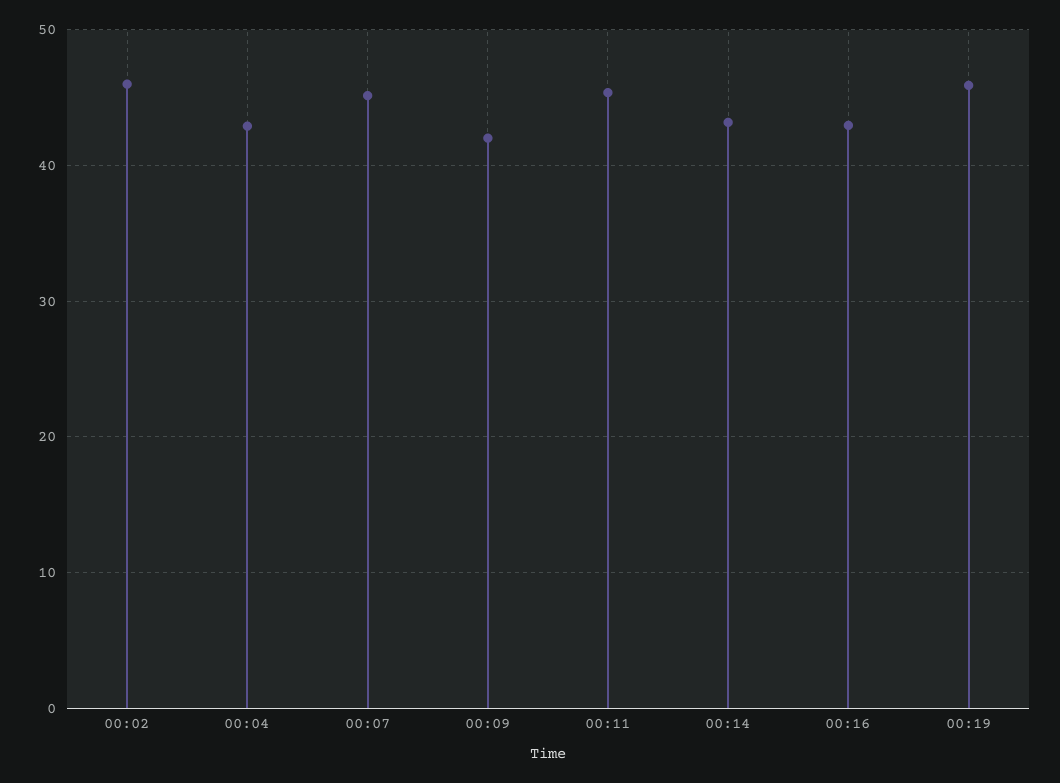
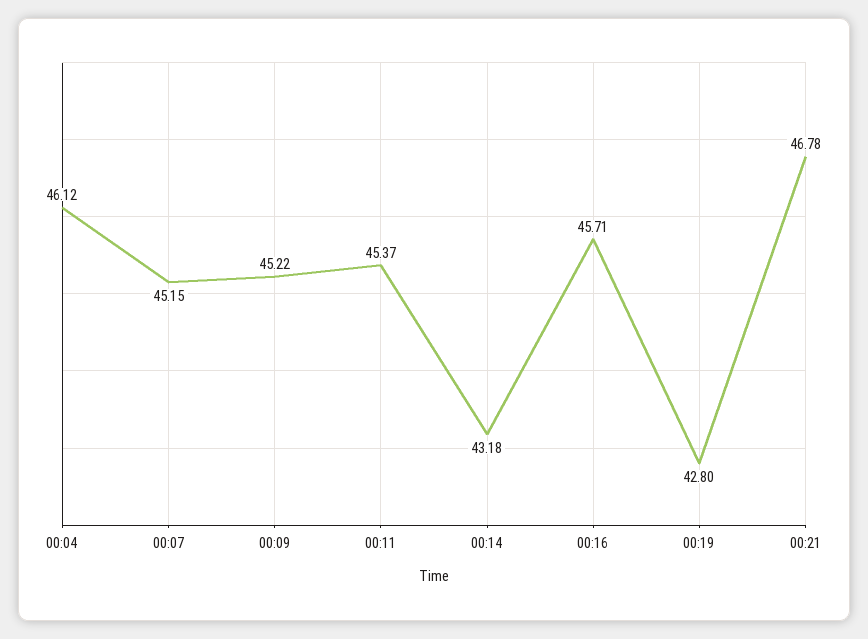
00:02: 46 -> none
00:04: 43 -> 46.12
00:09: 42 -> 45.22
00:16: 43 -> 45.71
00:19: 46 -> 42.8
00:21: none -> 46.78

